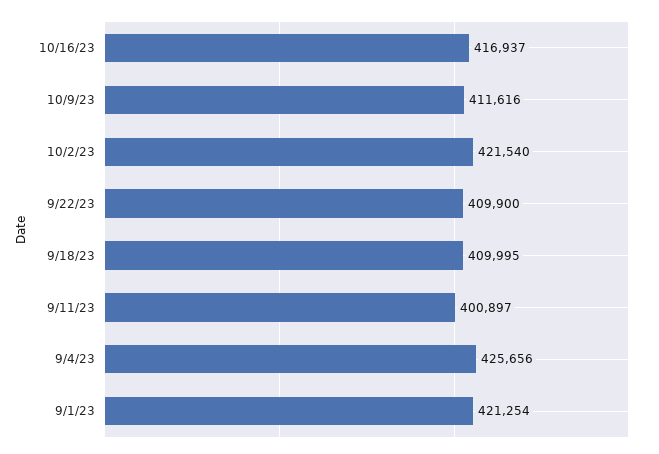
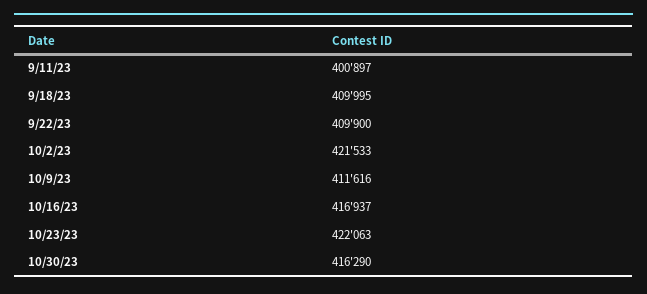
10/2/23: 421540 -> 421533
9/4/23: 425656 -> none
9/1/23: 421254 -> none
10/23/23: none -> 422063
10/30/23: none -> 416290

